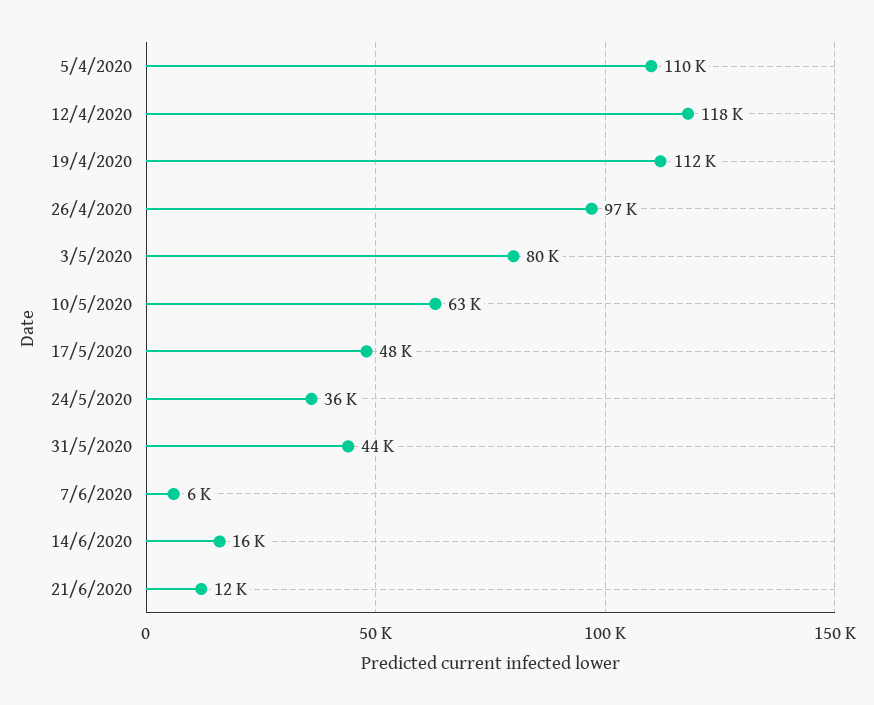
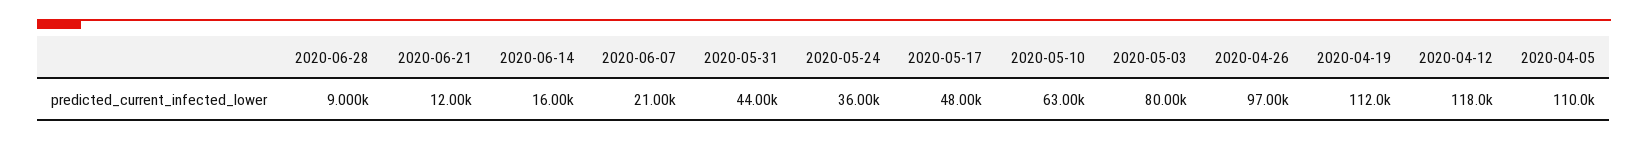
7/6/2020: 6000 -> 21000
2020-06-28: none -> 9000

